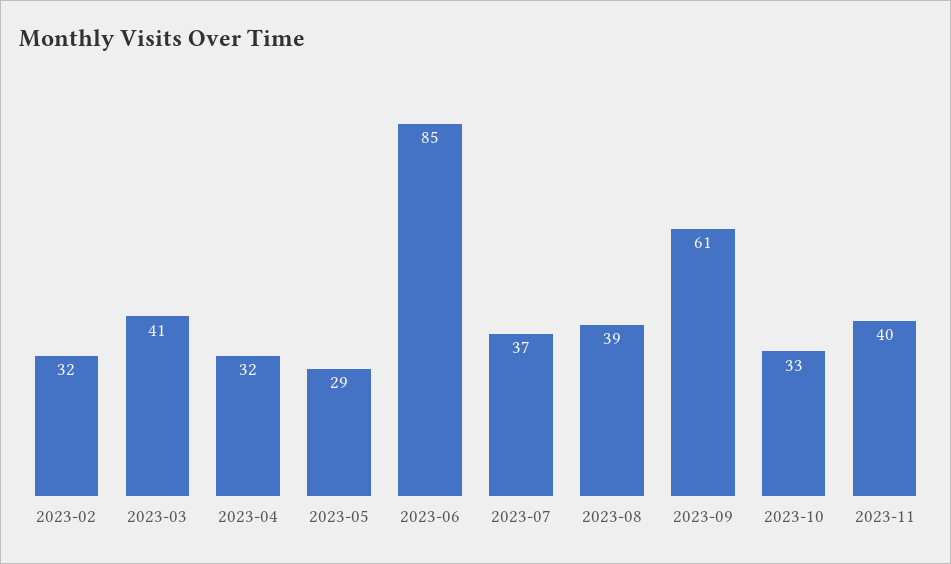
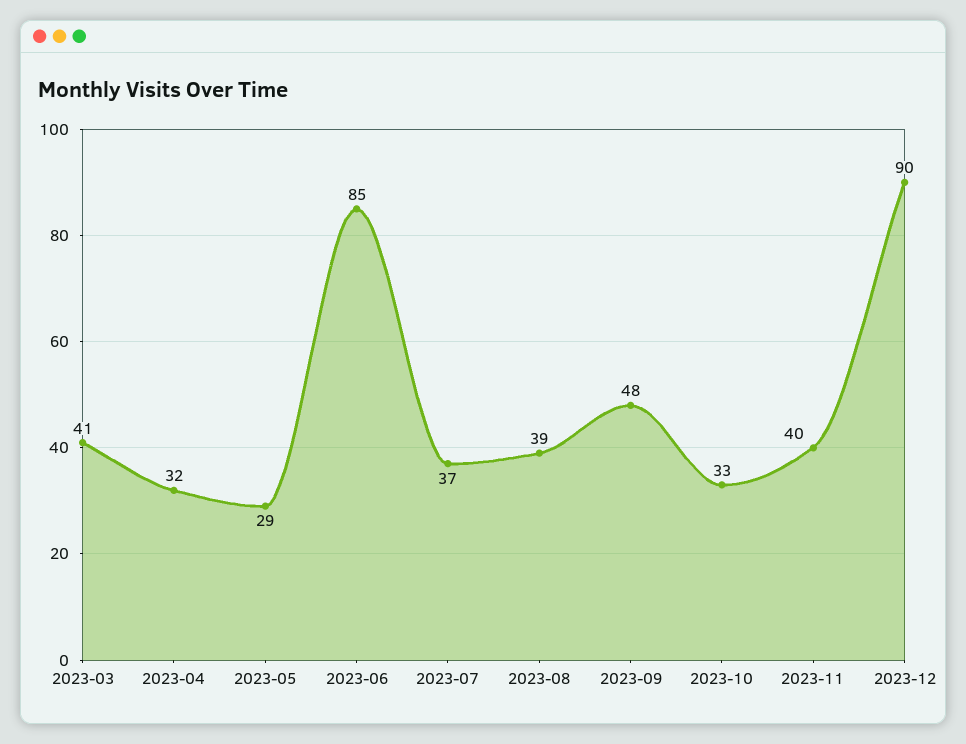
2023-02: 32 -> none
2023-09: 61 -> 48
2023-12: none -> 90

